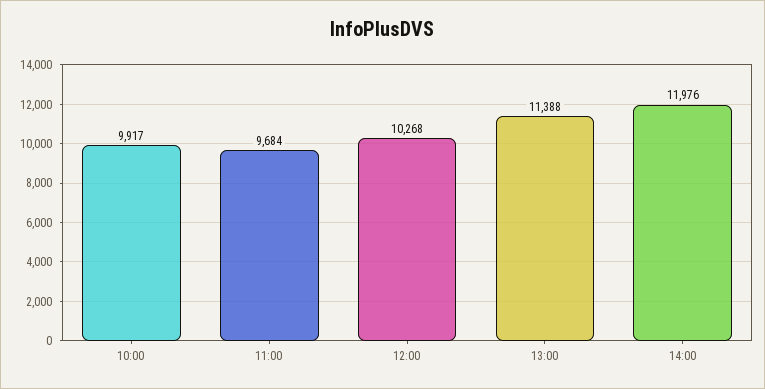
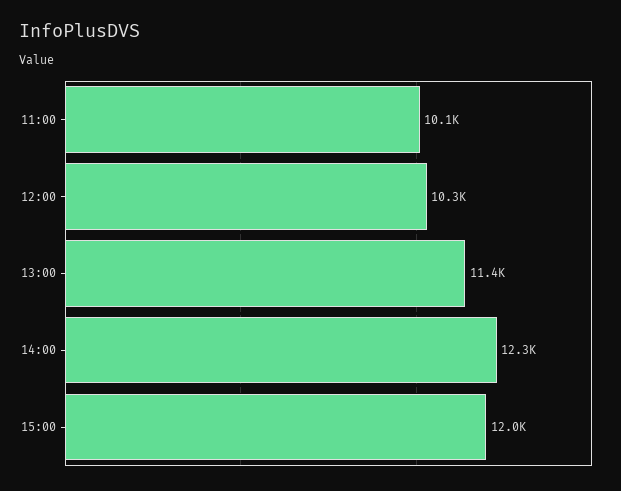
10:00: 9917 -> none
11:00: 9684 -> 10100
14:00: 11976 -> 12300
15:00: none -> 12000

